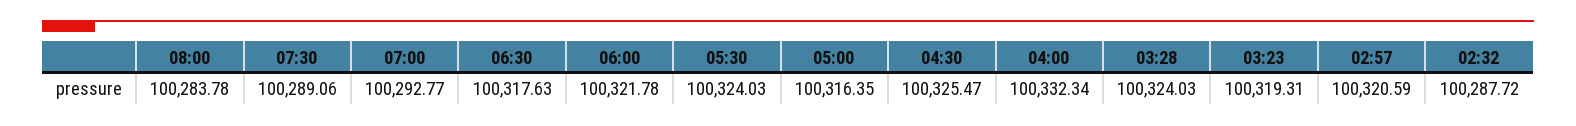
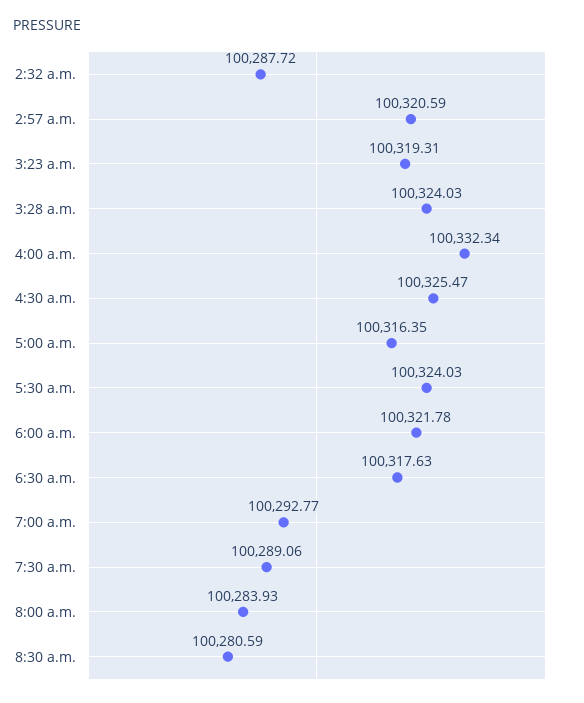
08:00: 100283.78 -> 100283.93
8:30 a.m.: none -> 100280.59

